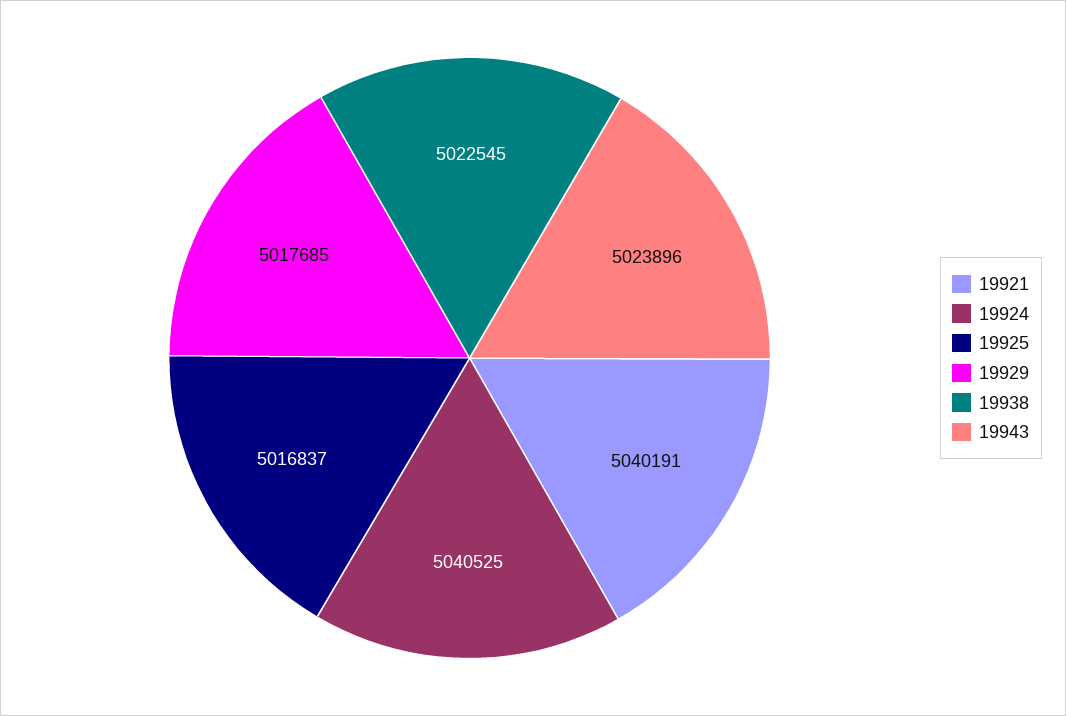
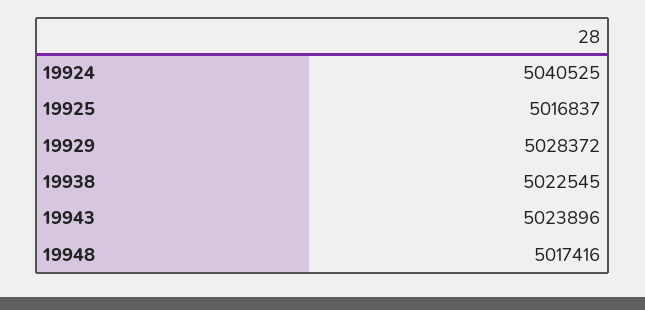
19921: 5040191 -> none
19929: 5017685 -> 5028372
19948: none -> 5017416

